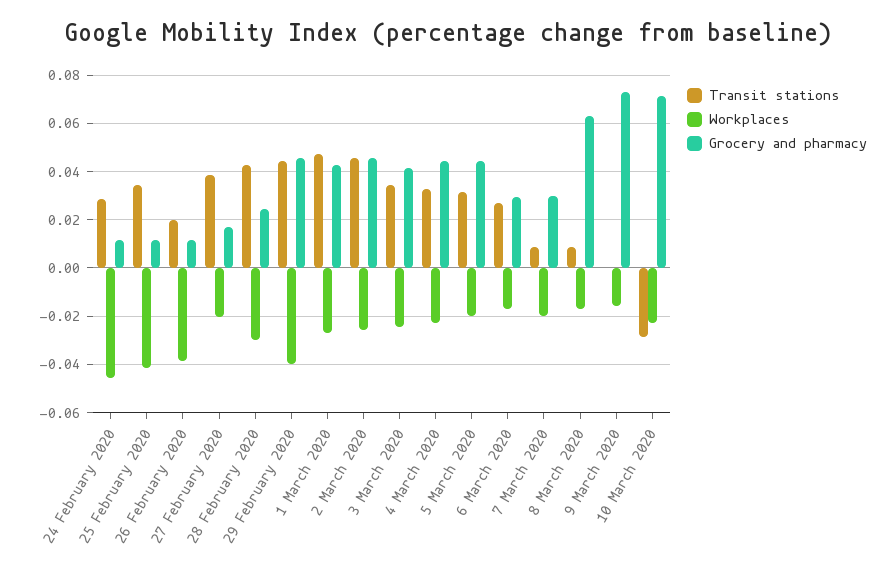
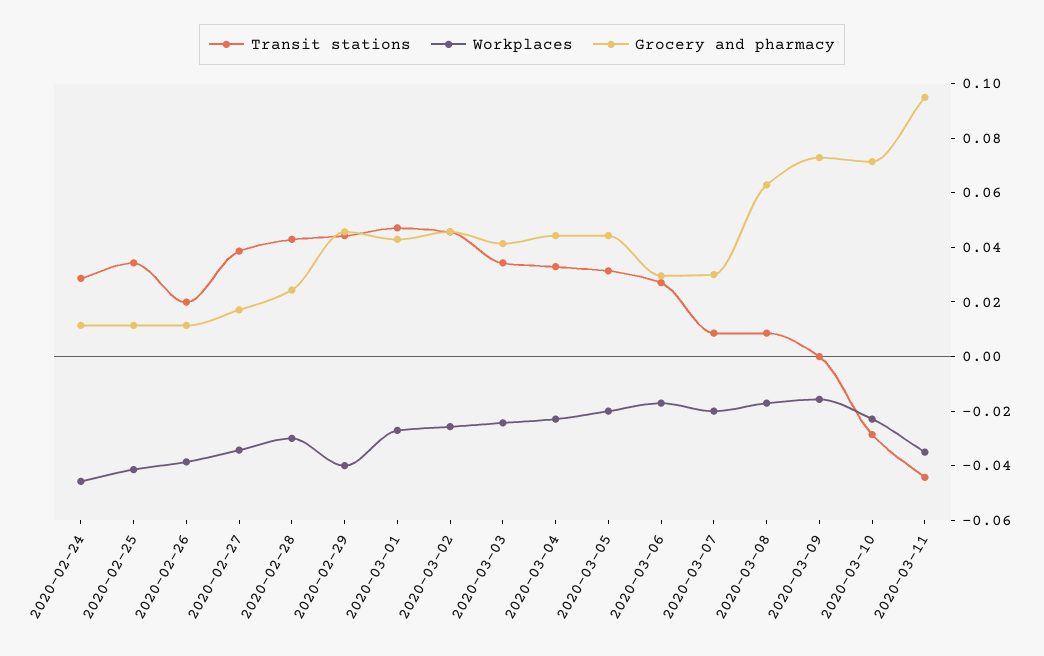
Workplaces, 27 February 2020: -0.02 -> -0.035
Transit stations, 2020-03-11: none -> -0.045
Workplaces, 2020-03-11: none -> -0.035
Grocery and pharmacy, 2020-03-11: none -> 0.095

